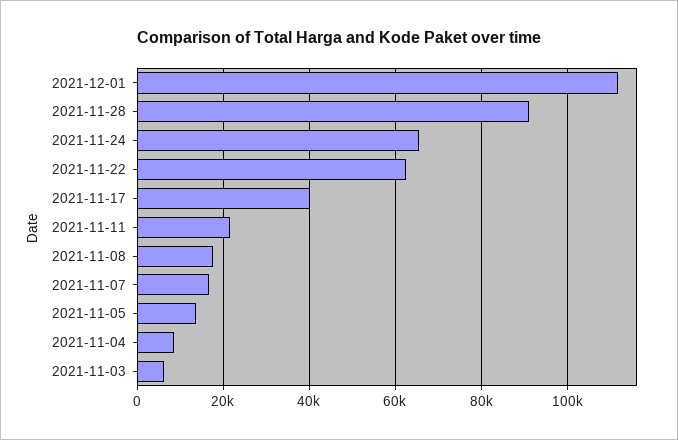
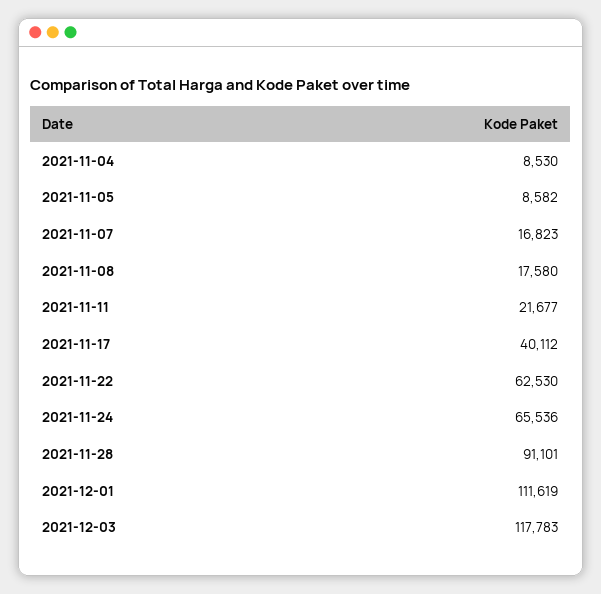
2021-11-05: 14000 -> 8582
2021-11-03: 6000 -> none
2021-12-03: none -> 117783

